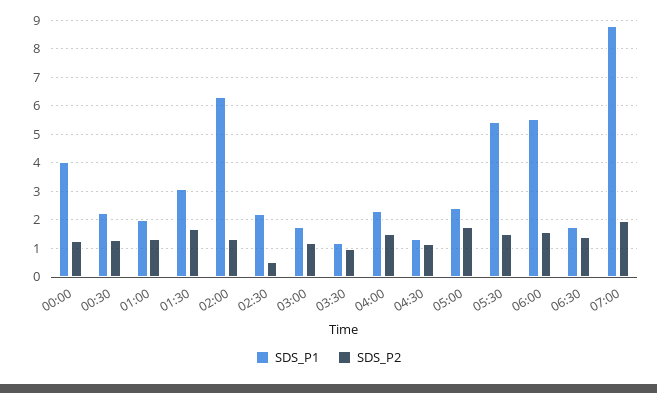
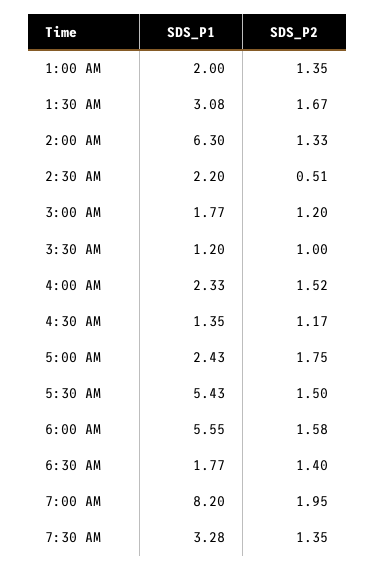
SDS_P1, 00:00: 4 -> none
SDS_P2, 00:00: 1.25 -> none
SDS_P1, 00:30: 2.25 -> none
SDS_P2, 00:30: 1.25 -> none
SDS_P1, 07:00: 8.75 -> 8.2
SDS_P1, 7:30 AM: none -> 3.28
SDS_P2, 7:30 AM: none -> 1.35

